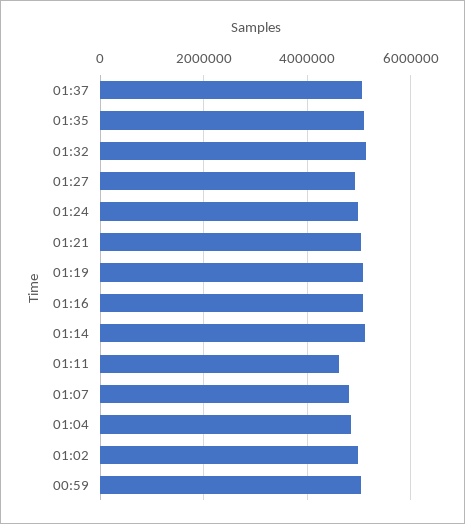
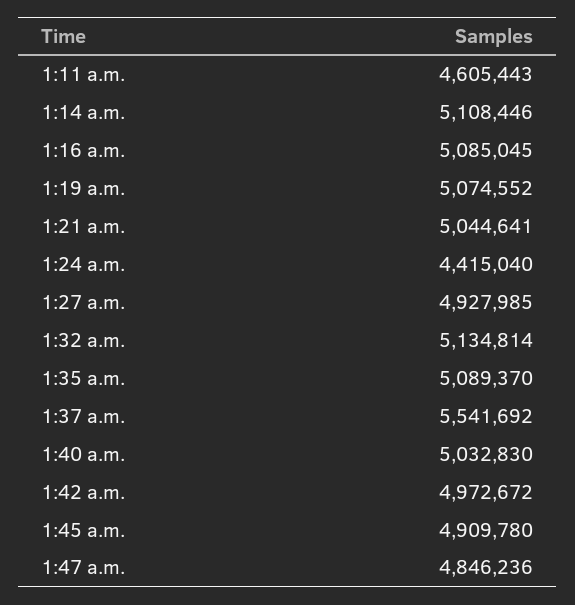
01:37: 5000000 -> 5541692
01:24: 5000000 -> 4415040
01:07: 4800000 -> none
01:04: 4800000 -> none
01:02: 5000000 -> none
00:59: 5000000 -> none
1:40 a.m.: none -> 5032830
1:42 a.m.: none -> 4972672
1:45 a.m.: none -> 4909780
1:47 a.m.: none -> 4846236

